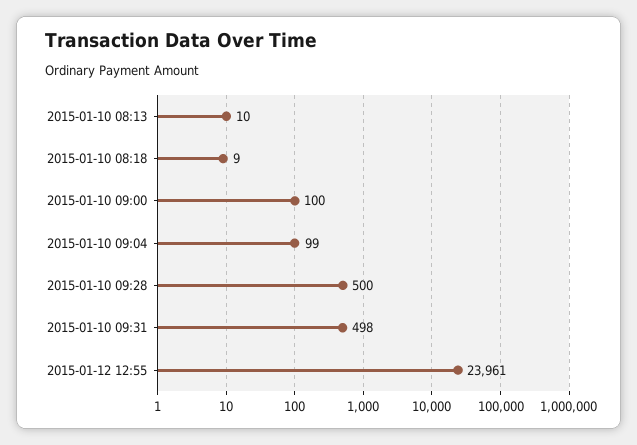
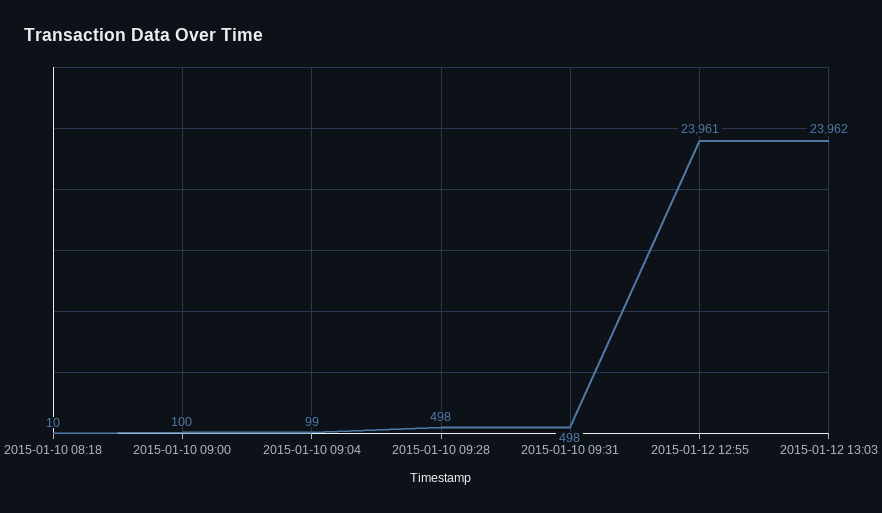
2015-01-10 08:13: 10 -> none
2015-01-10 08:18: 9 -> 10
2015-01-10 09:28: 500 -> 498
2015-01-12 13:03: none -> 23962

